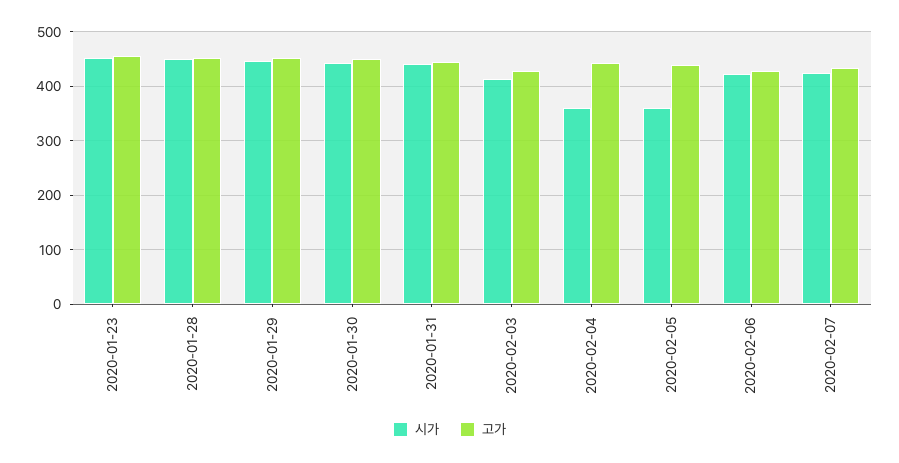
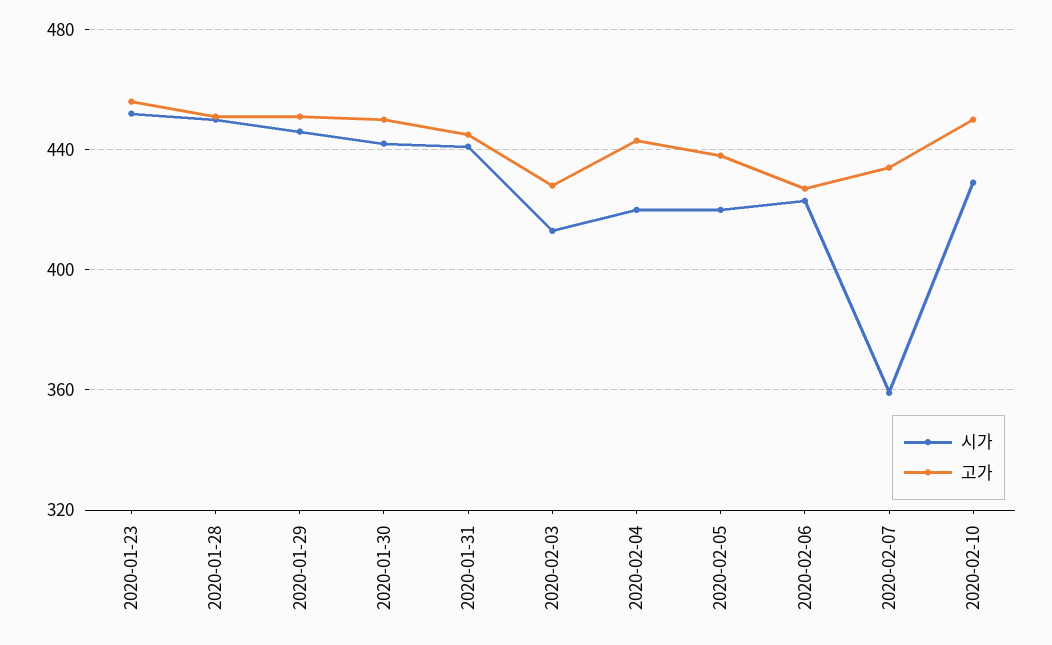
시가, 2020-02-04: 360 -> 420
시가, 2020-02-05: 360 -> 420
시가, 2020-02-07: 420 -> 360
시가, 2020-02-10: none -> 430
고가, 2020-02-10: none -> 450

